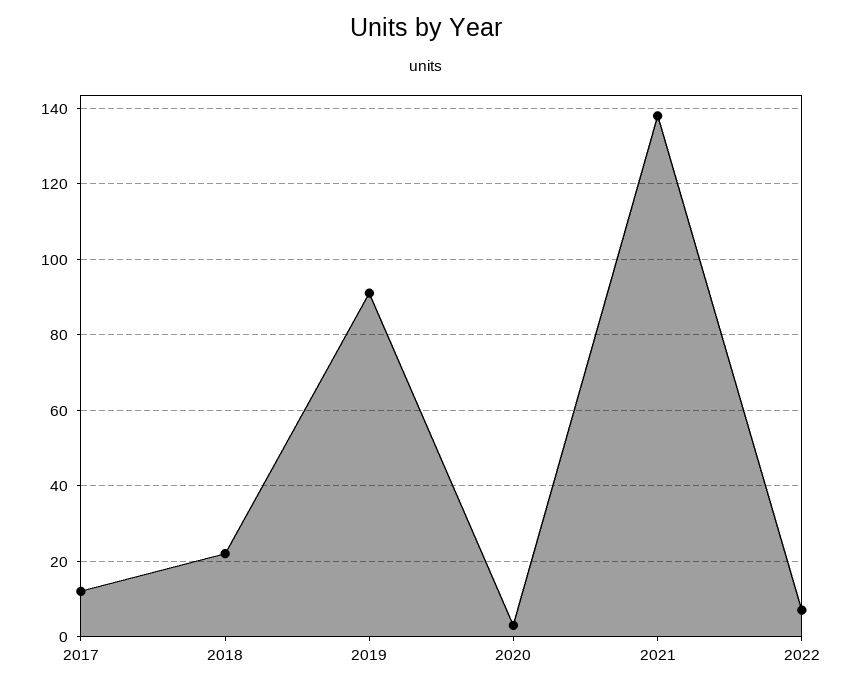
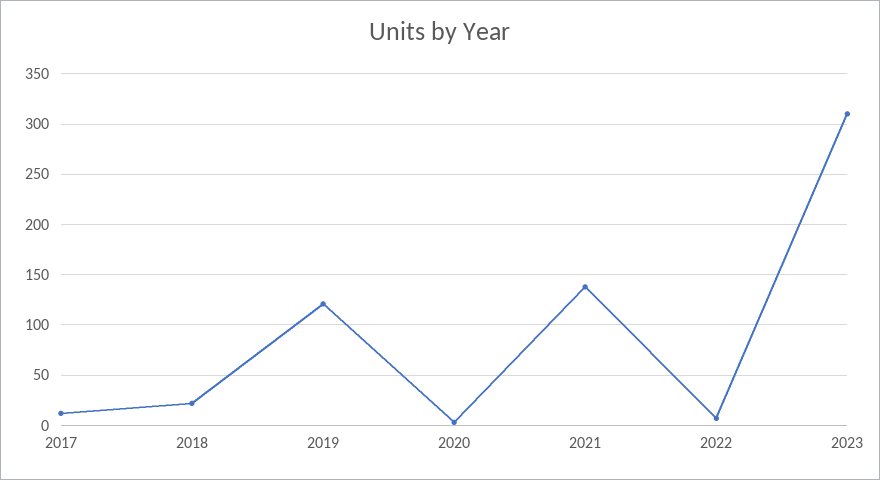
2019: 90 -> 120
2023: none -> 310

